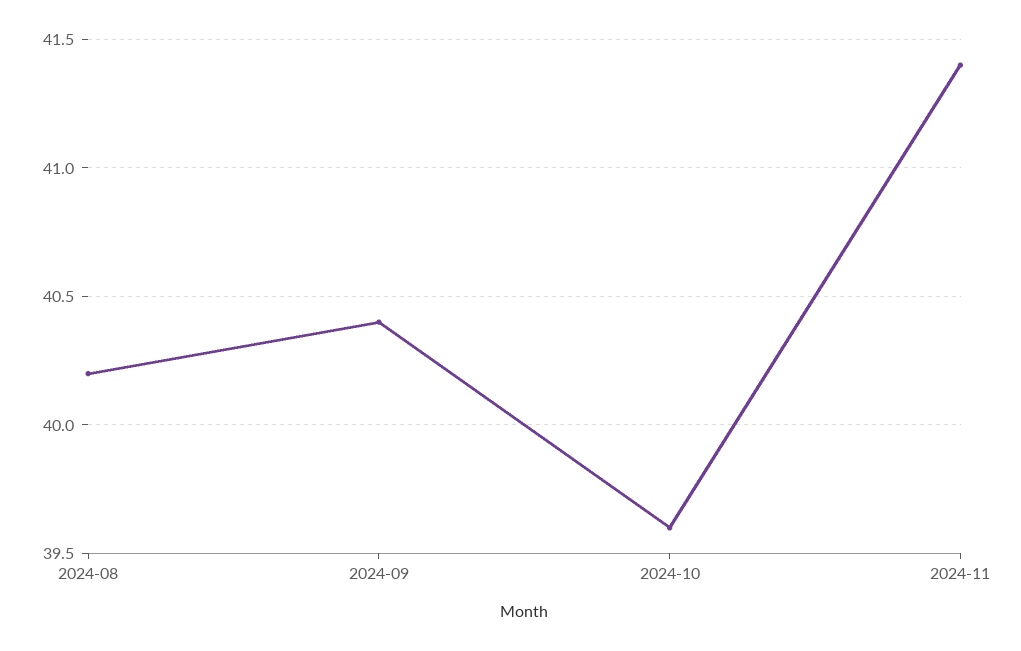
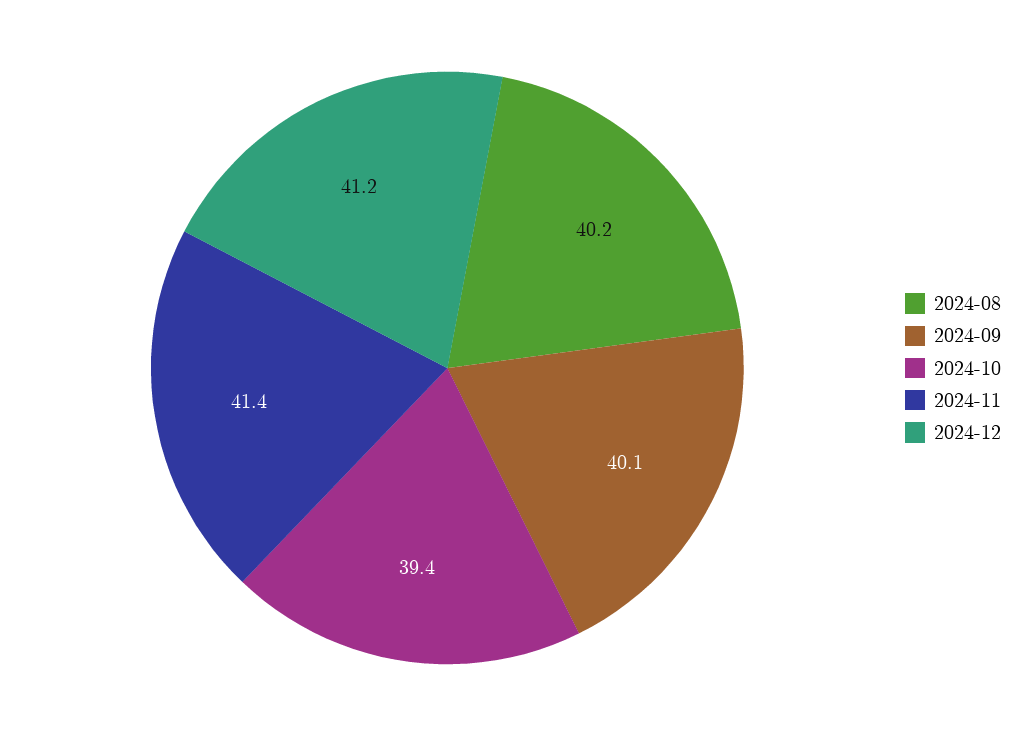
2024-09: 40.4 -> 40.1
2024-10: 39.6 -> 39.4
2024-12: none -> 41.2

